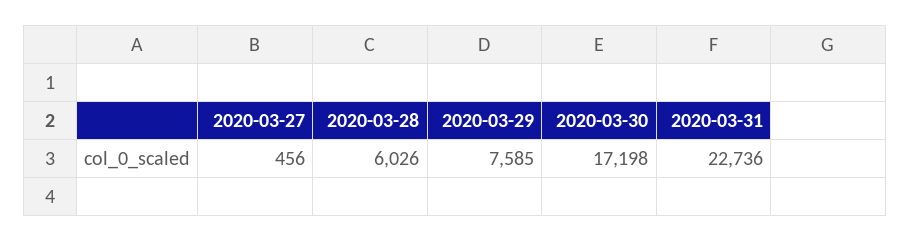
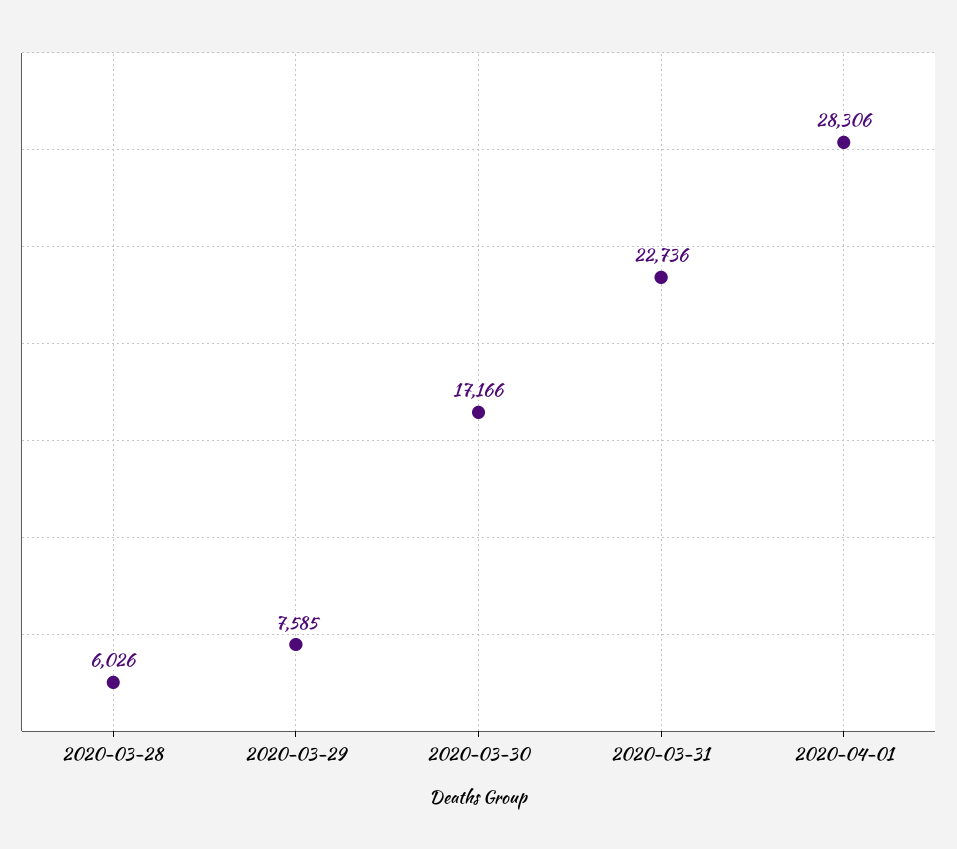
2020-03-27: 456 -> none
2020-03-30: 17198 -> 17166
2020-04-01: none -> 28306

